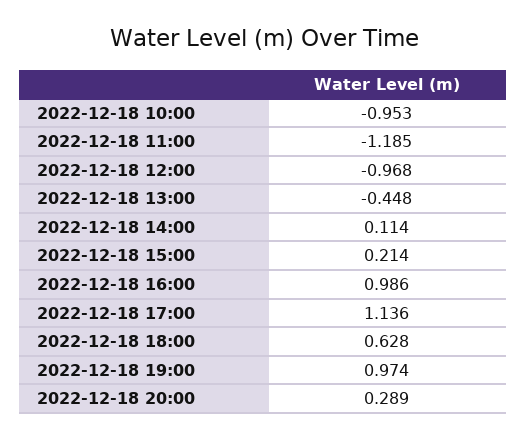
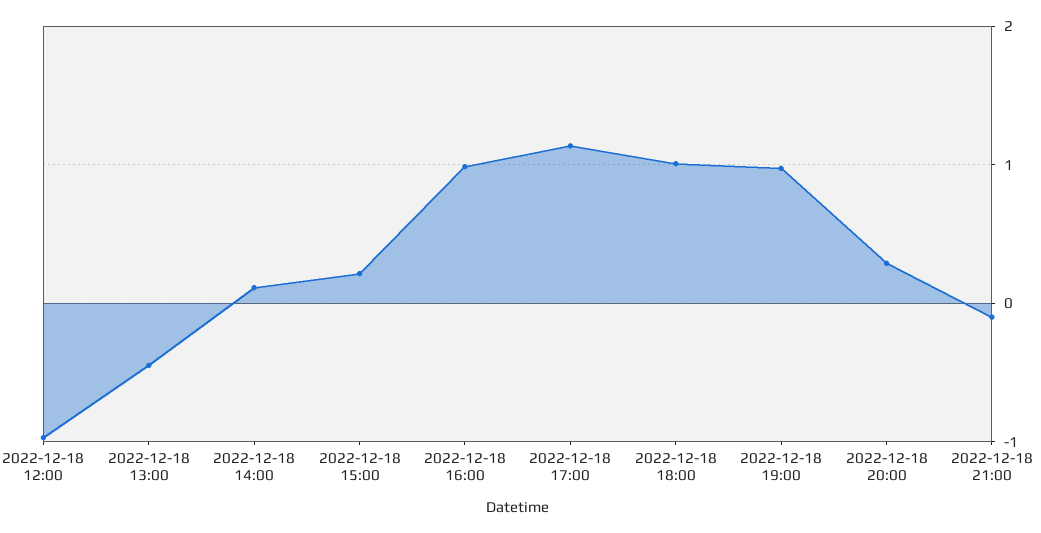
2022-12-18 10:00: -0.953 -> none
2022-12-18 11:00: -1.185 -> none
2022-12-18 18:00: 0.628 -> 1
2022-12-18 21:00: none -> -0.1

